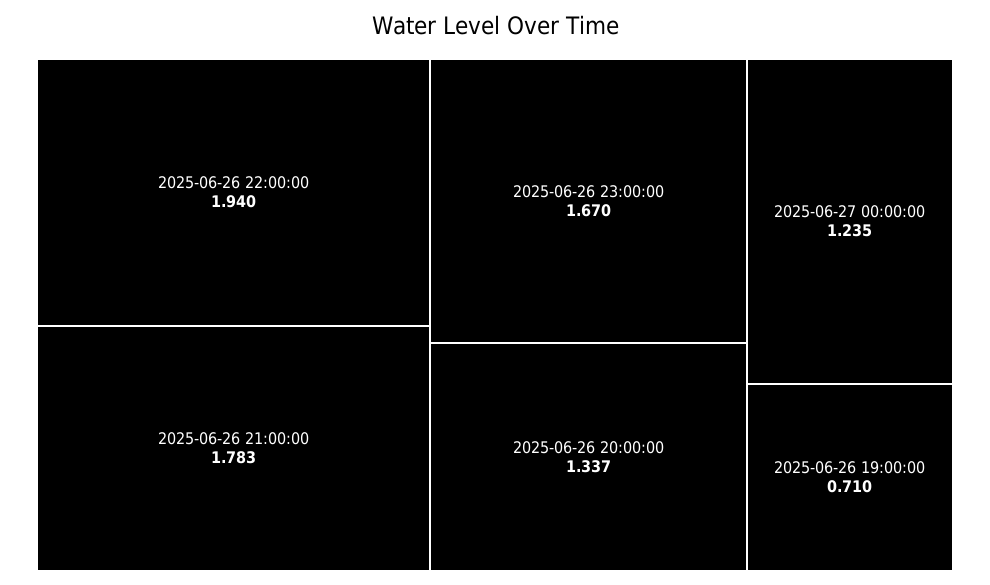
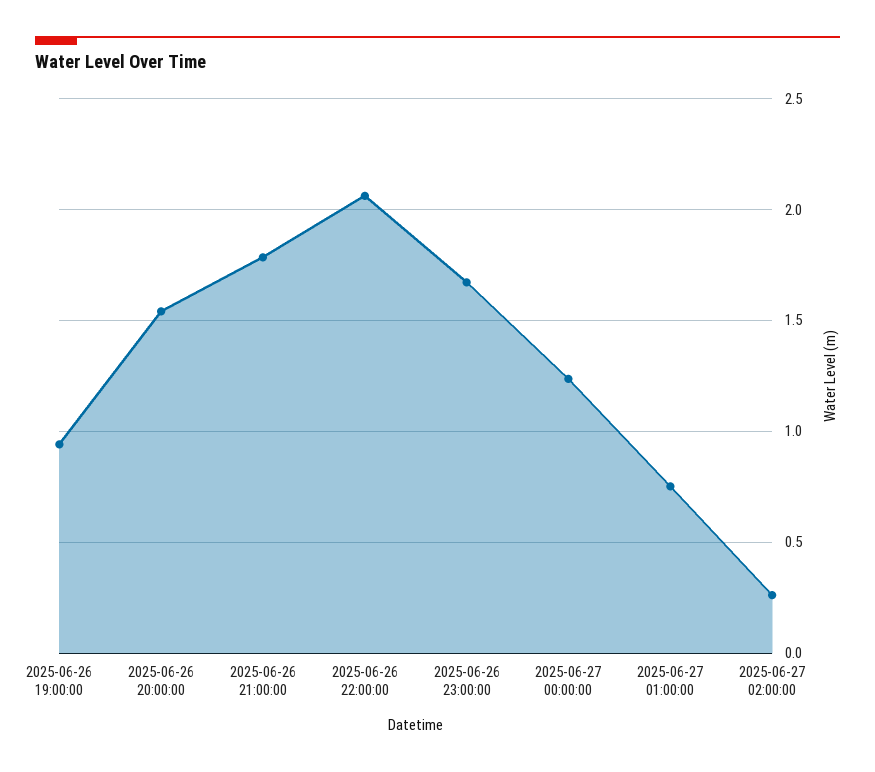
2025-06-26 22:00:00: 1.94 -> 2.05
2025-06-26 20:00:00: 1.337 -> 1.55
2025-06-26 19:00:00: 0.71 -> 0.95
2025-06-27 01:00:00: none -> 0.75
2025-06-27 02:00:00: none -> 0.25

